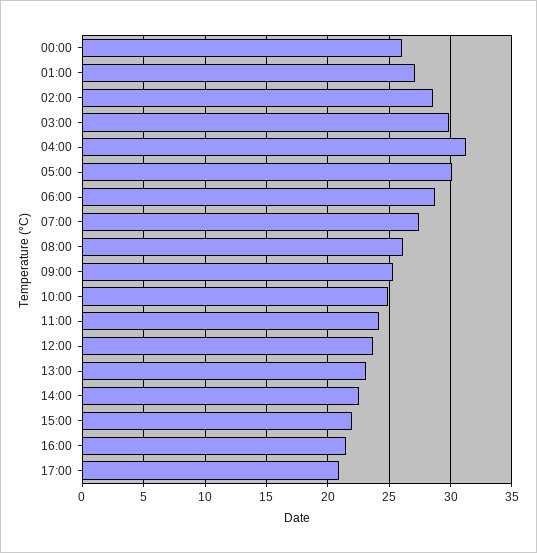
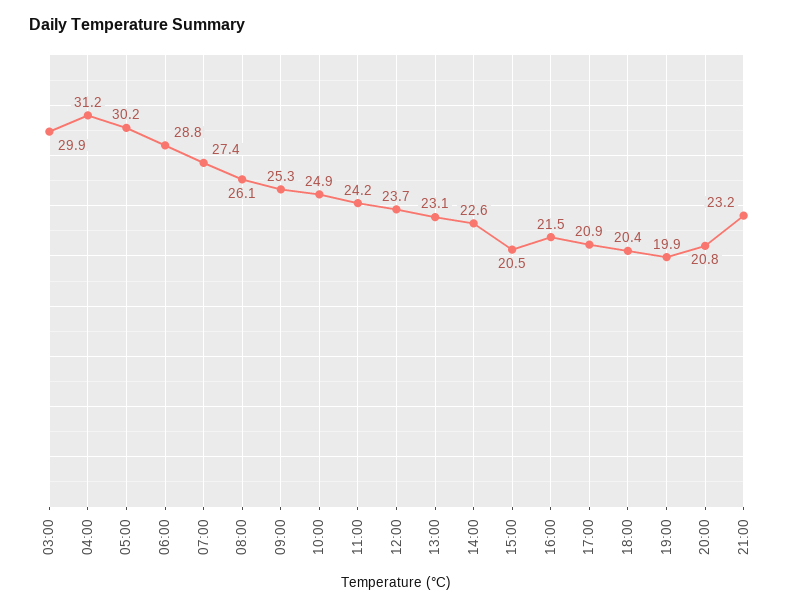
00:00: 26 -> none
01:00: 27 -> none
02:00: 28.5 -> none
15:00: 22 -> 20.5
18:00: none -> 20.4
19:00: none -> 19.9
20:00: none -> 20.8
21:00: none -> 23.2

